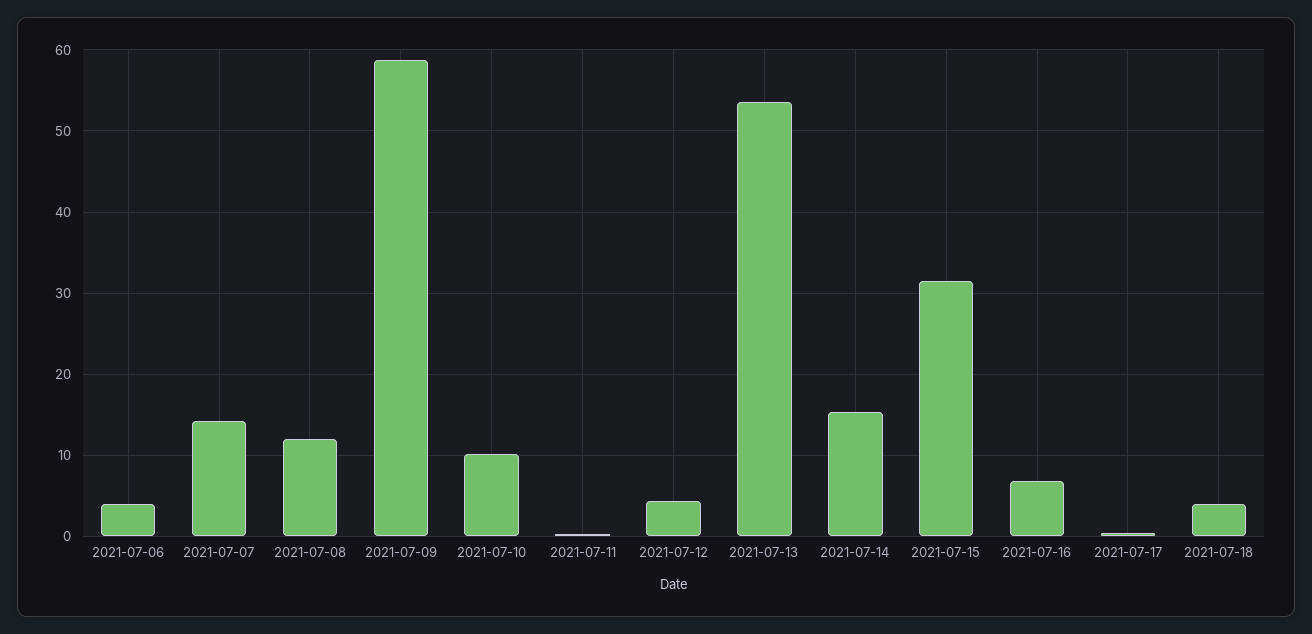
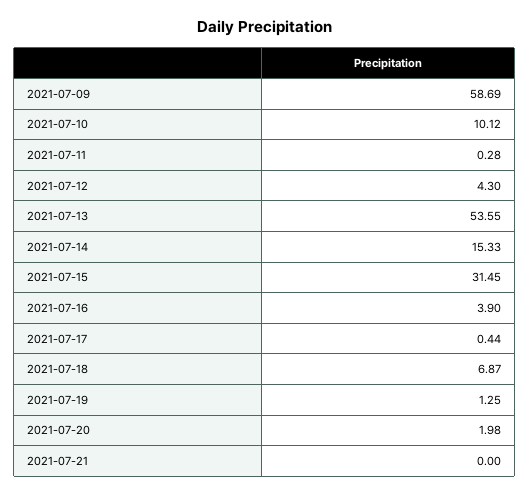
2021-07-06: 4 -> none
2021-07-07: 14 -> none
2021-07-08: 12 -> none
2021-07-16: 7 -> 3.9
2021-07-18: 4 -> 6.87
2021-07-19: none -> 1.25
2021-07-20: none -> 1.98
2021-07-21: none -> 0

